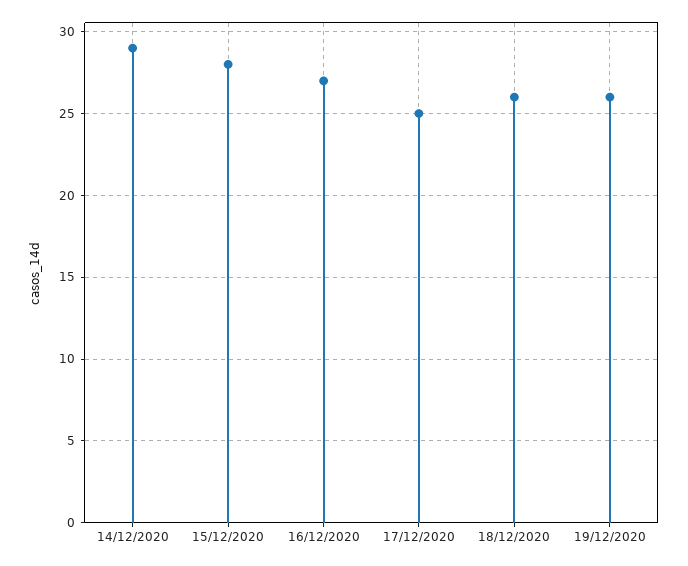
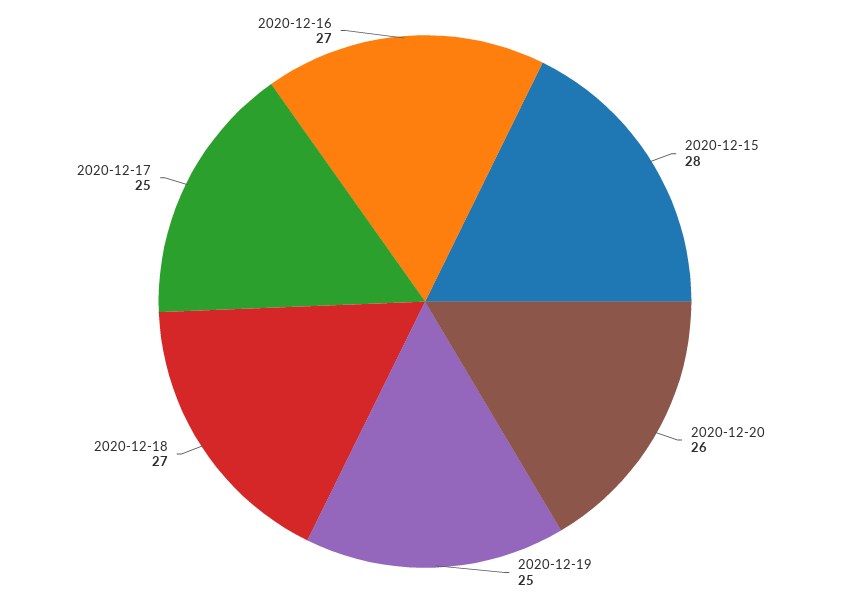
14/12/2020: 29 -> none
18/12/2020: 26 -> 27
19/12/2020: 26 -> 25
2020-12-20: none -> 26

